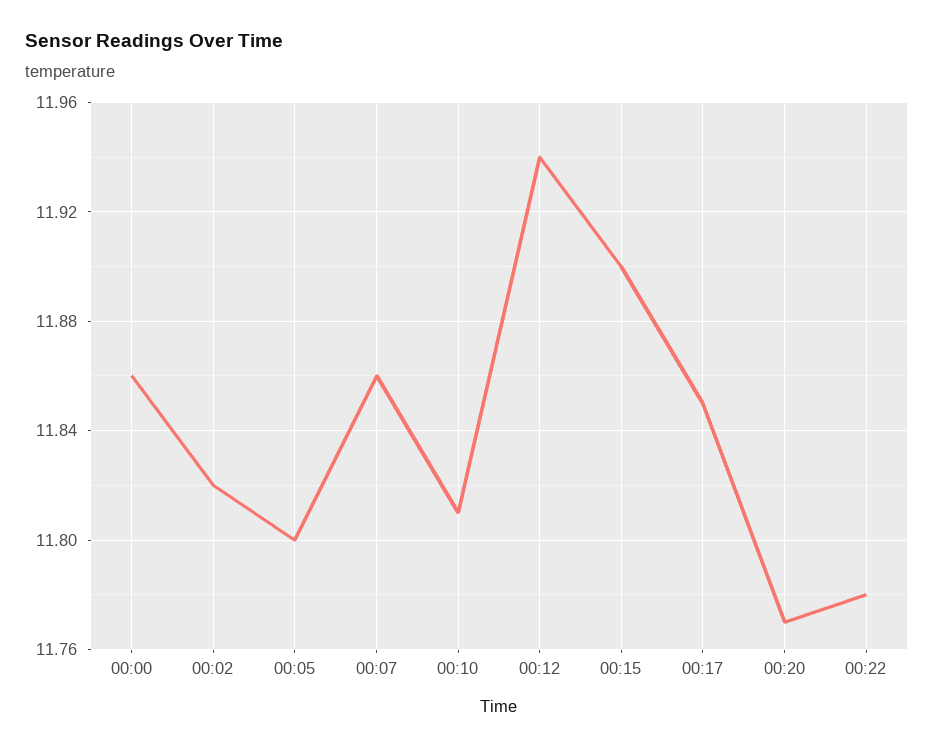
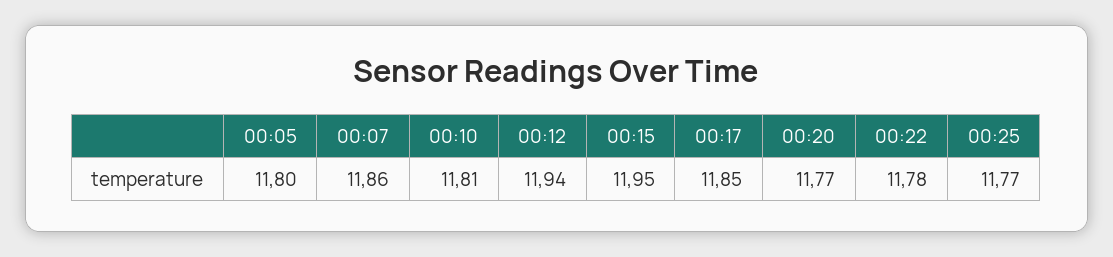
00:00: 11.86 -> none
00:02: 11.82 -> none
00:15: 11.9 -> 11.95
00:25: none -> 11.77

